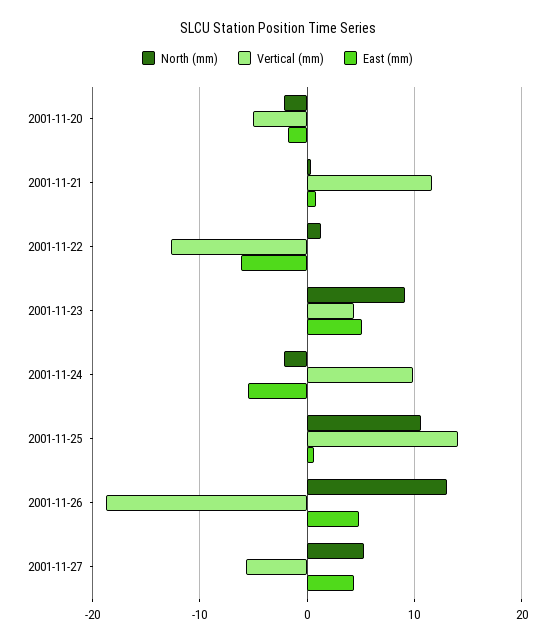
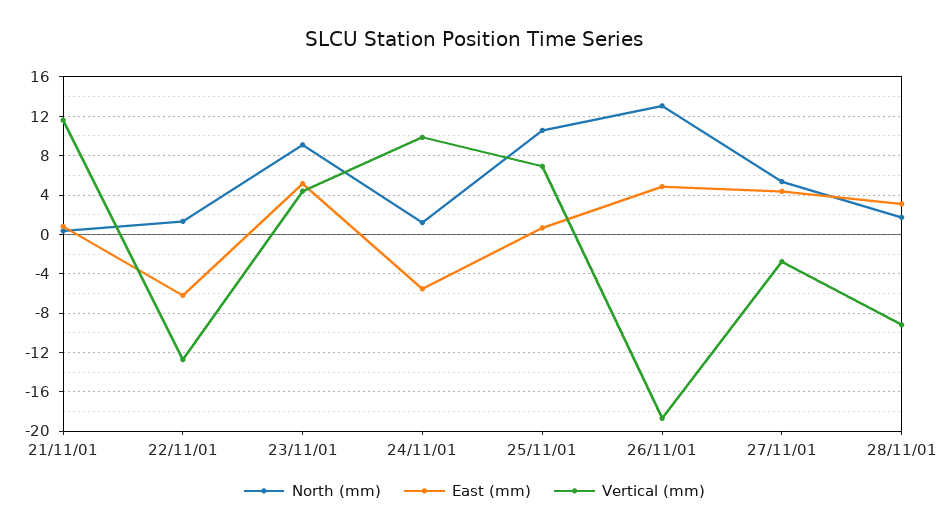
North (mm), 2001-11-20: -2 -> none
Vertical (mm), 2001-11-20: -5 -> none
East (mm), 2001-11-20: -2 -> none
North (mm), 2001-11-24: -2 -> 1
Vertical (mm), 2001-11-25: 14 -> 7
Vertical (mm), 2001-11-27: -6 -> -3
North (mm), 28/11/01: none -> 2
East (mm), 28/11/01: none -> 3
Vertical (mm), 28/11/01: none -> -9

